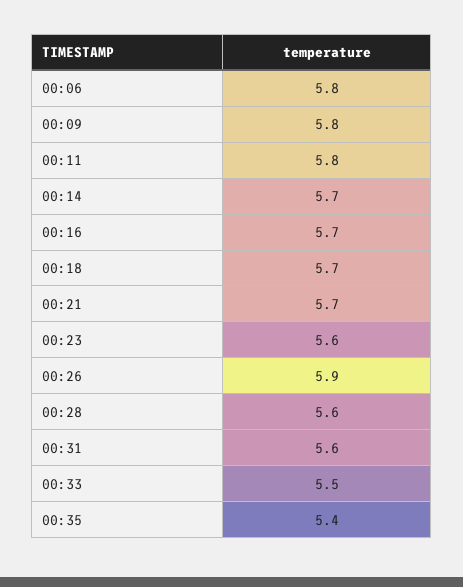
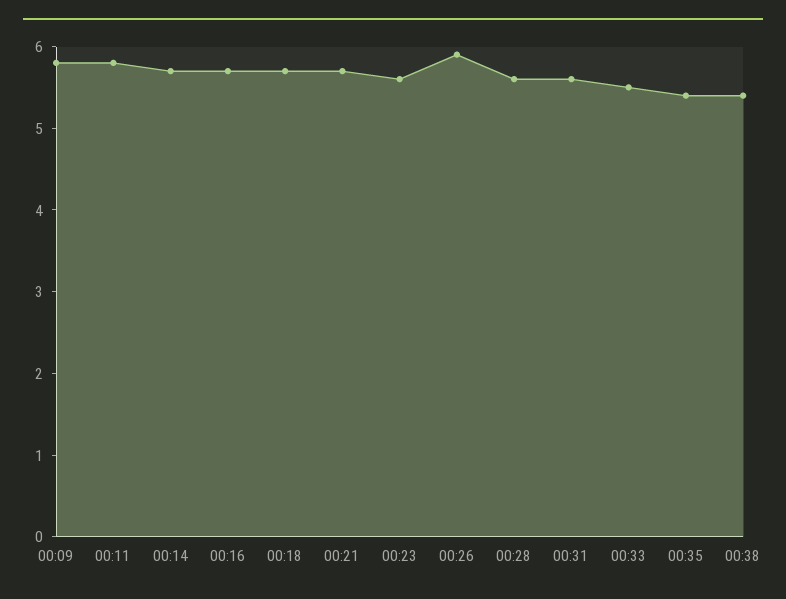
00:06: 5.8 -> none
00:38: none -> 5.4

